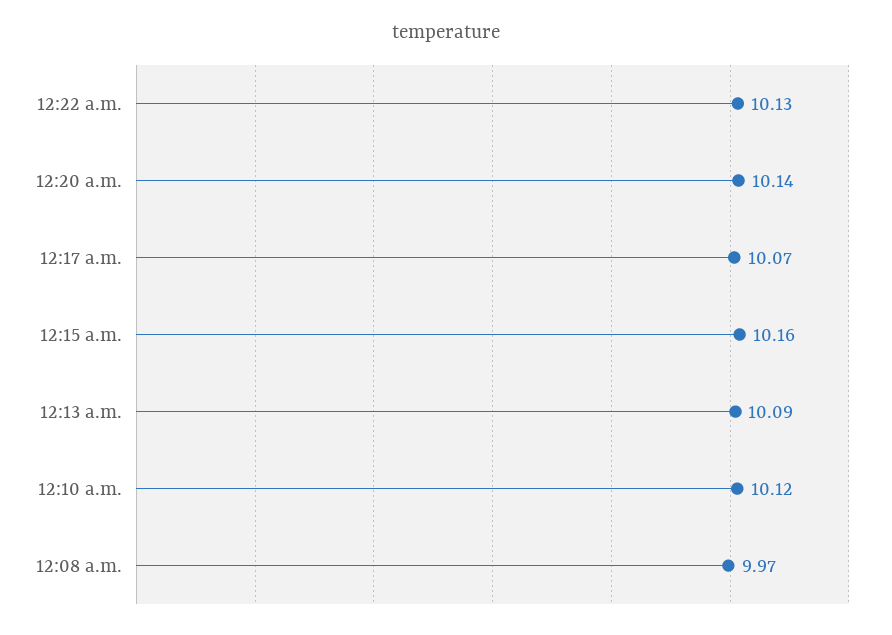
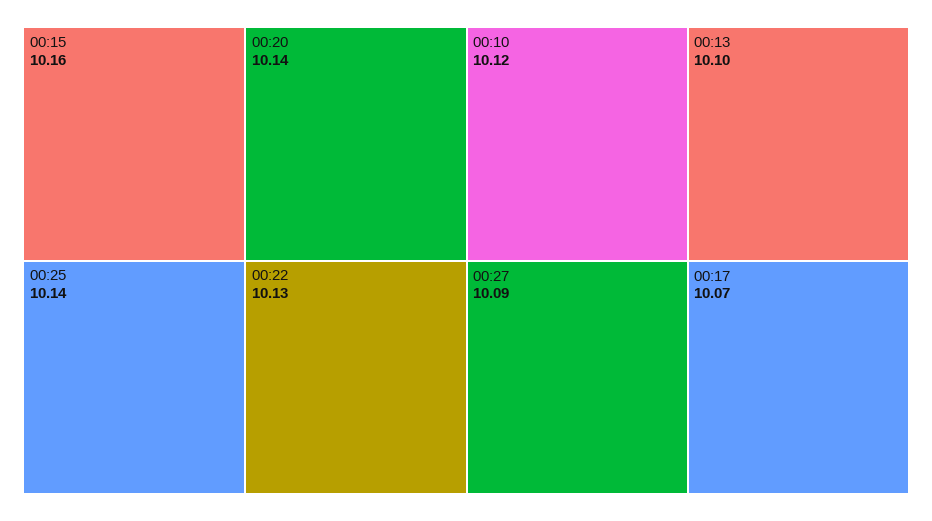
12:13 a.m.: 10.09 -> 10.1
12:08 a.m.: 9.97 -> none
00:25: none -> 10.14
00:27: none -> 10.09

